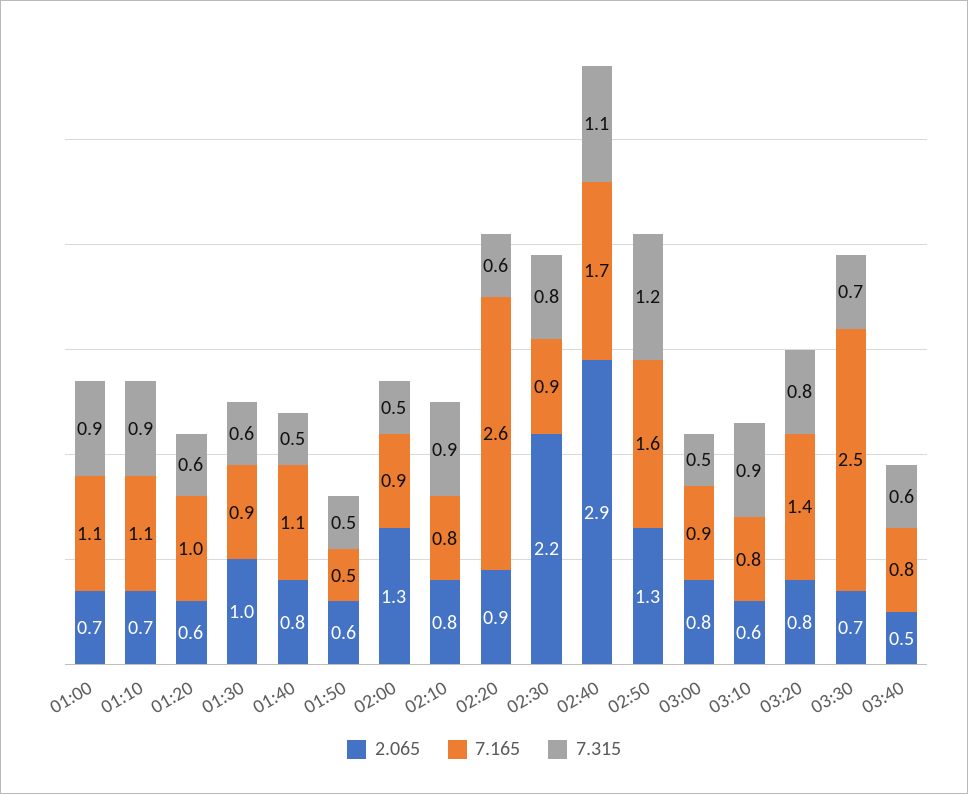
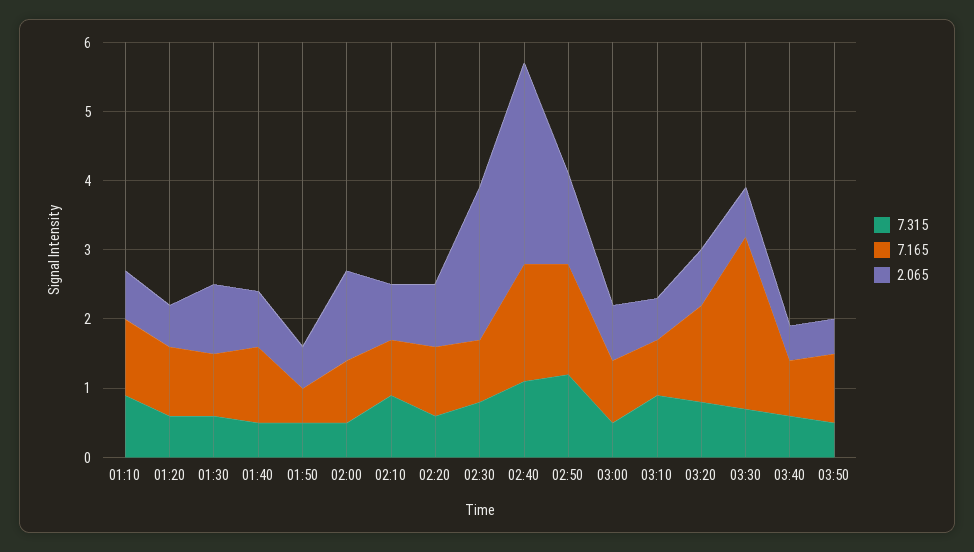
2.065, 01:00: 0.7 -> none
7.165, 01:00: 1.1 -> none
7.315, 01:00: 0.9 -> none
7.165, 02:20: 2.6 -> 1
7.315, 03:50: none -> 0.5
7.165, 03:50: none -> 1
2.065, 03:50: none -> 0.5

